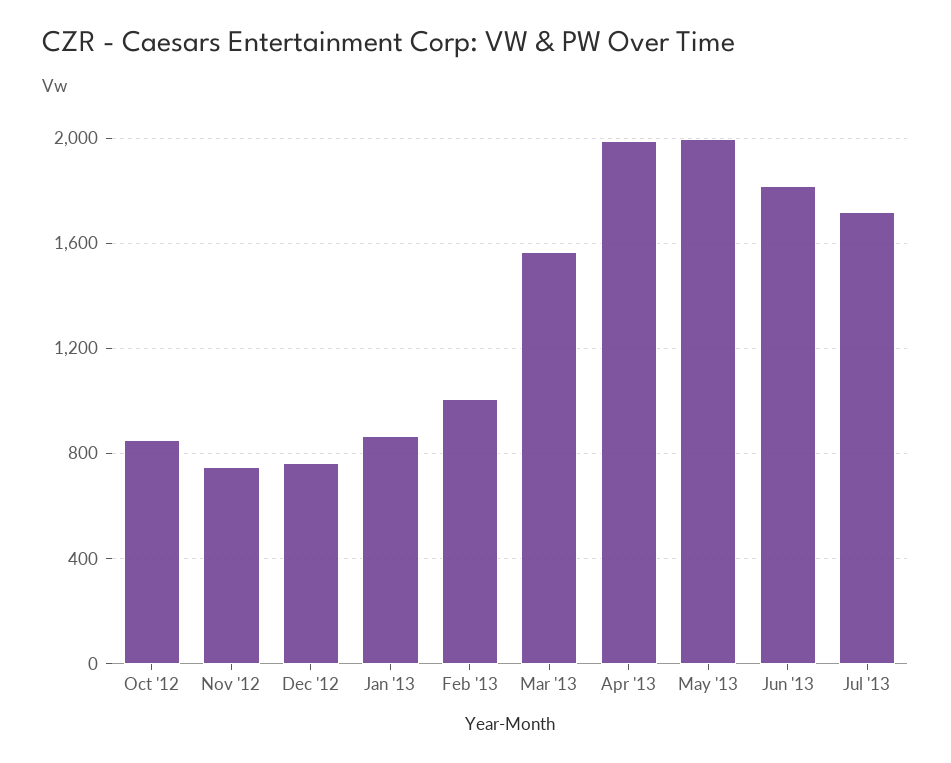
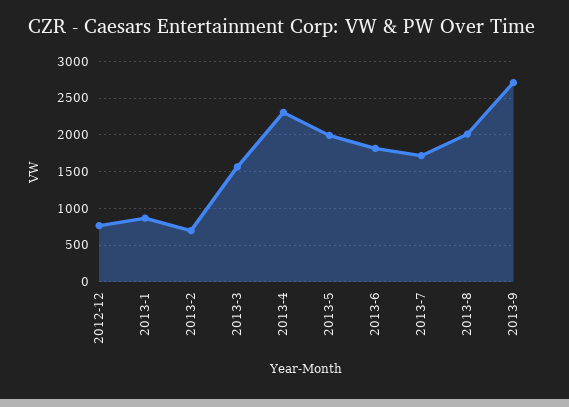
Oct '12: 850 -> none
Nov '12: 750 -> none
Feb '13: 1000 -> 700
Apr '13: 2000 -> 2300
2013-8: none -> 2000
2013-9: none -> 2700

